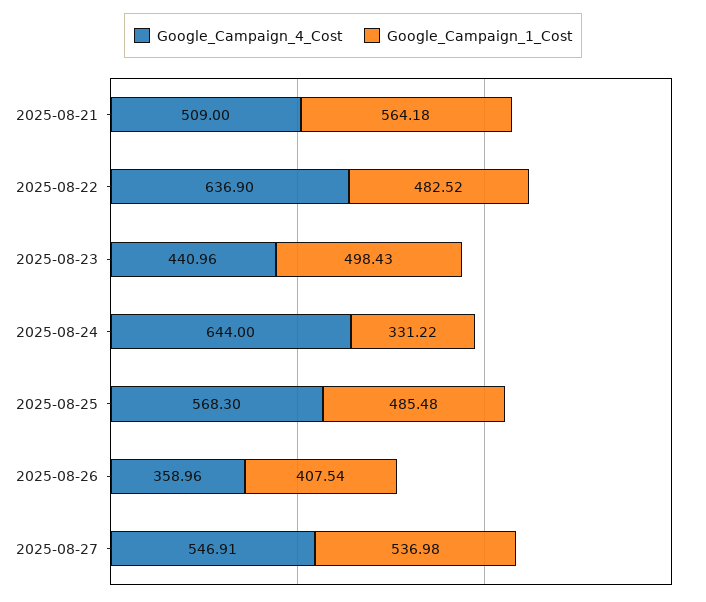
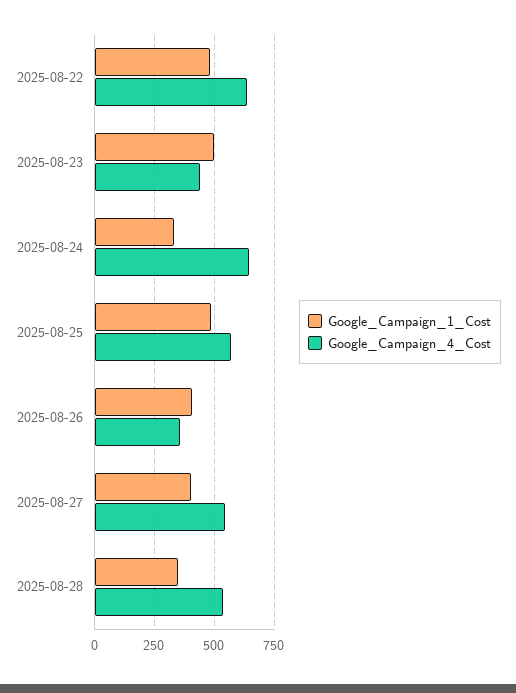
Google_Campaign_4_Cost, 2025-08-21: 509 -> none
Google_Campaign_1_Cost, 2025-08-21: 564.18 -> none
Google_Campaign_1_Cost, 2025-08-27: 536.98 -> 400
Google_Campaign_1_Cost, 2025-08-28: none -> 350
Google_Campaign_4_Cost, 2025-08-28: none -> 550

